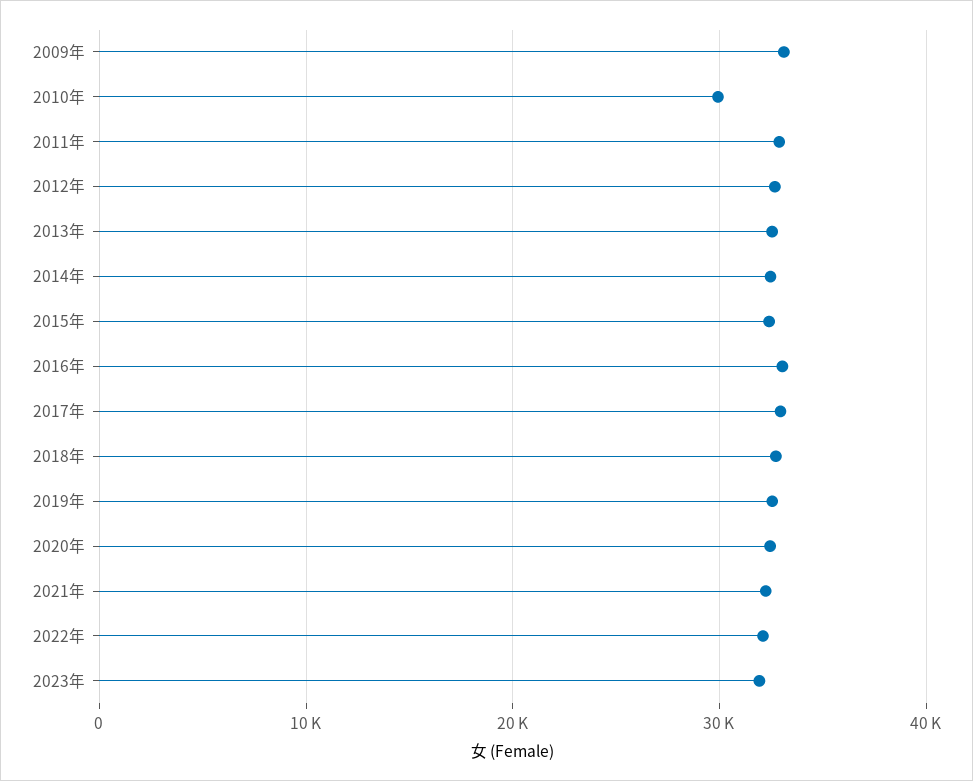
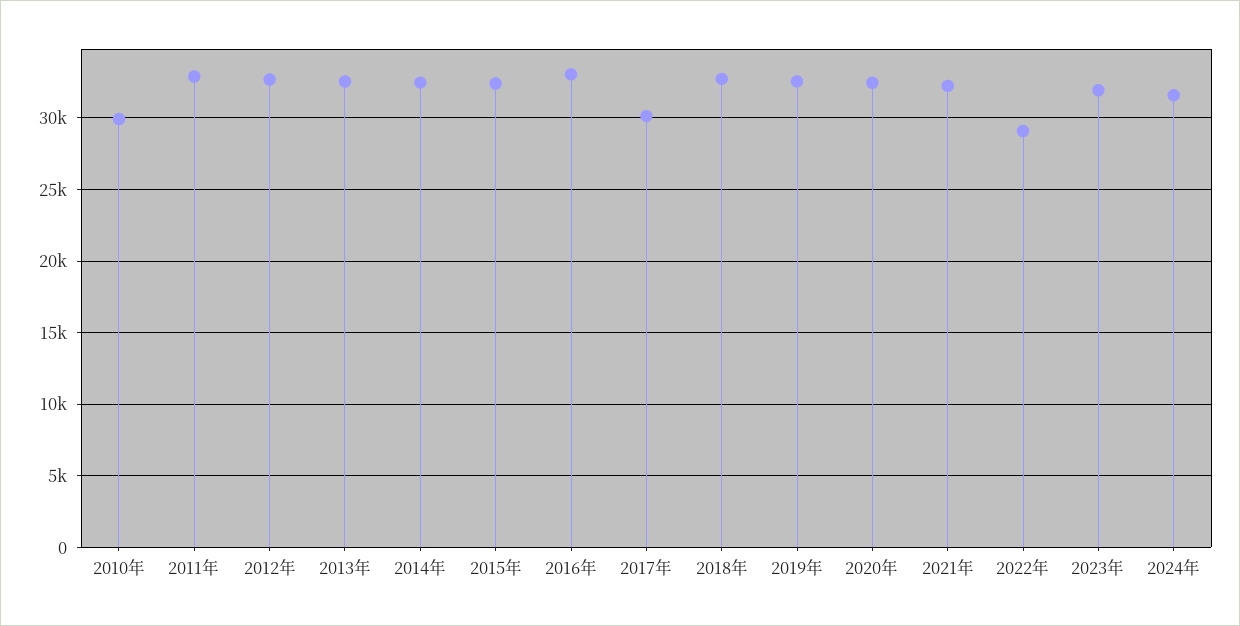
2009年: 33000 -> none
2017年: 33000 -> 30000
2022年: 32000 -> 29000
2024年: none -> 31500

